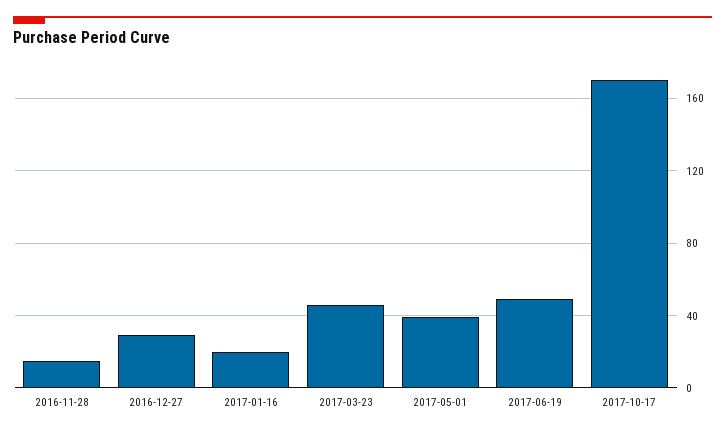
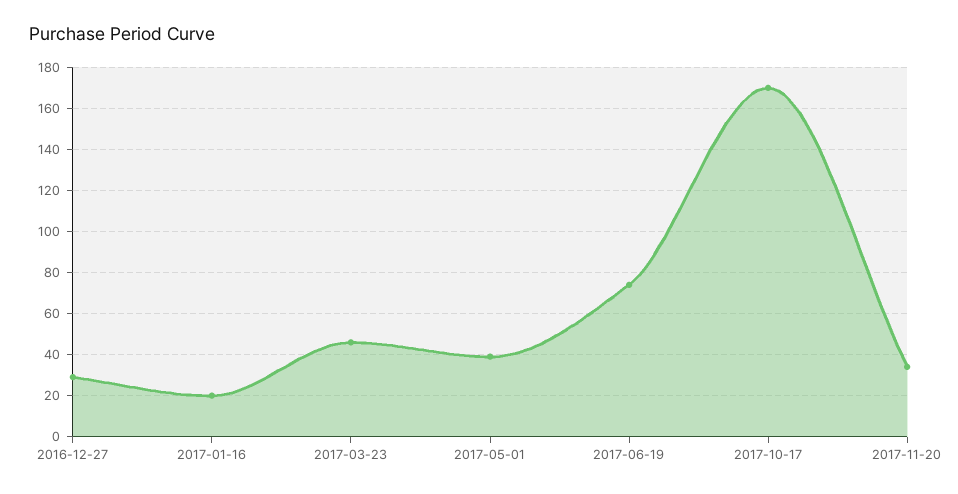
2016-11-28: 15 -> none
2017-06-19: 50 -> 75
2017-11-20: none -> 35

